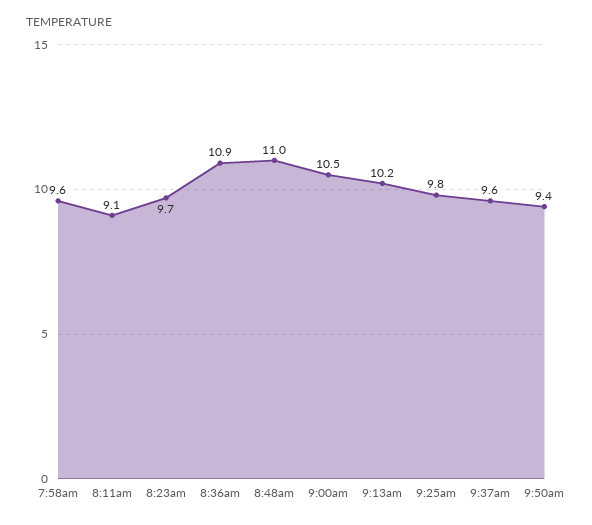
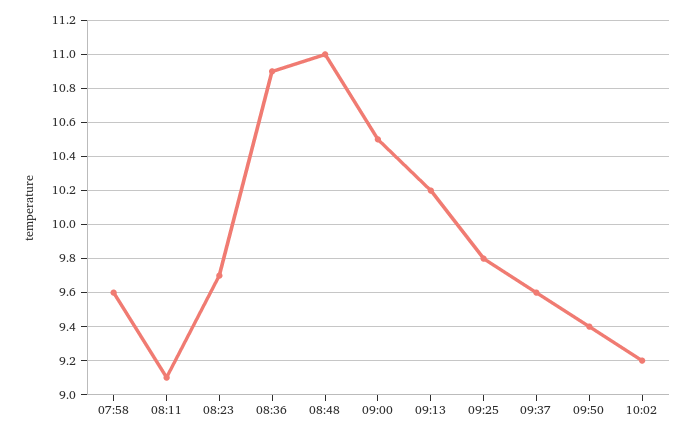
10:02: none -> 9.2

